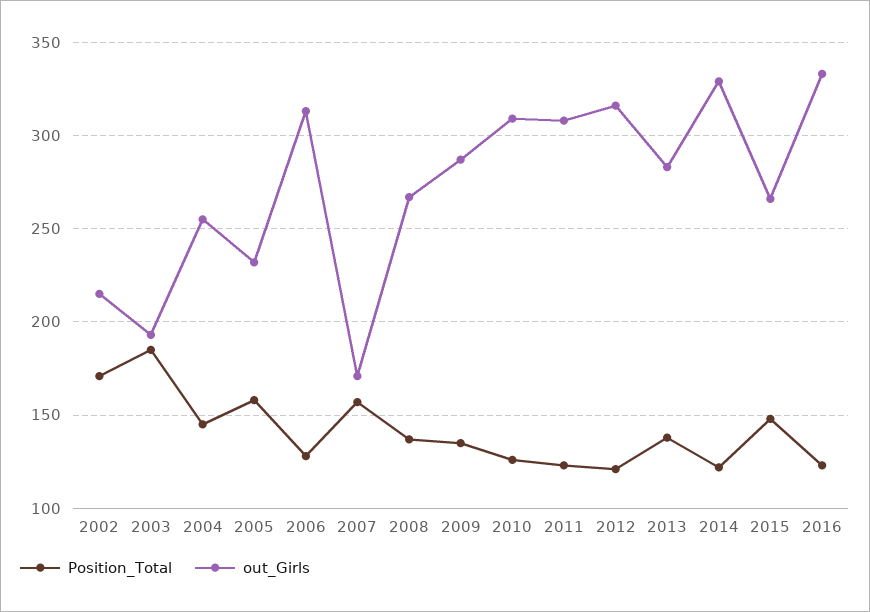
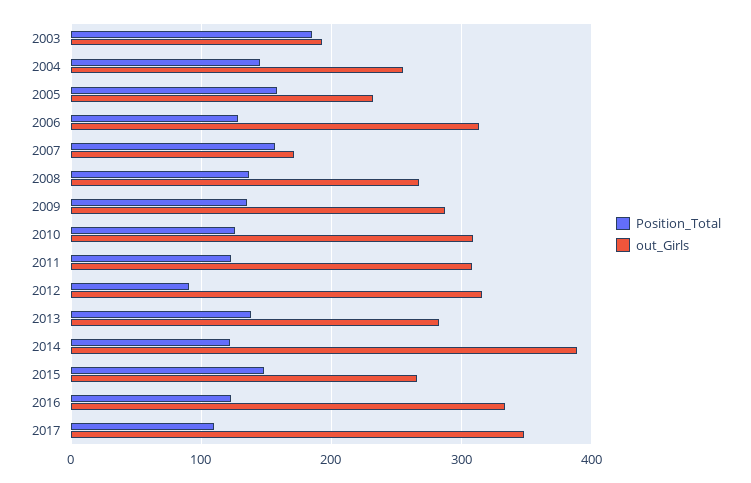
Position_Total, 2002: 170 -> none
out_Girls, 2002: 215 -> none
Position_Total, 2012: 120 -> 90
out_Girls, 2014: 330 -> 390
Position_Total, 2017: none -> 110
out_Girls, 2017: none -> 350

